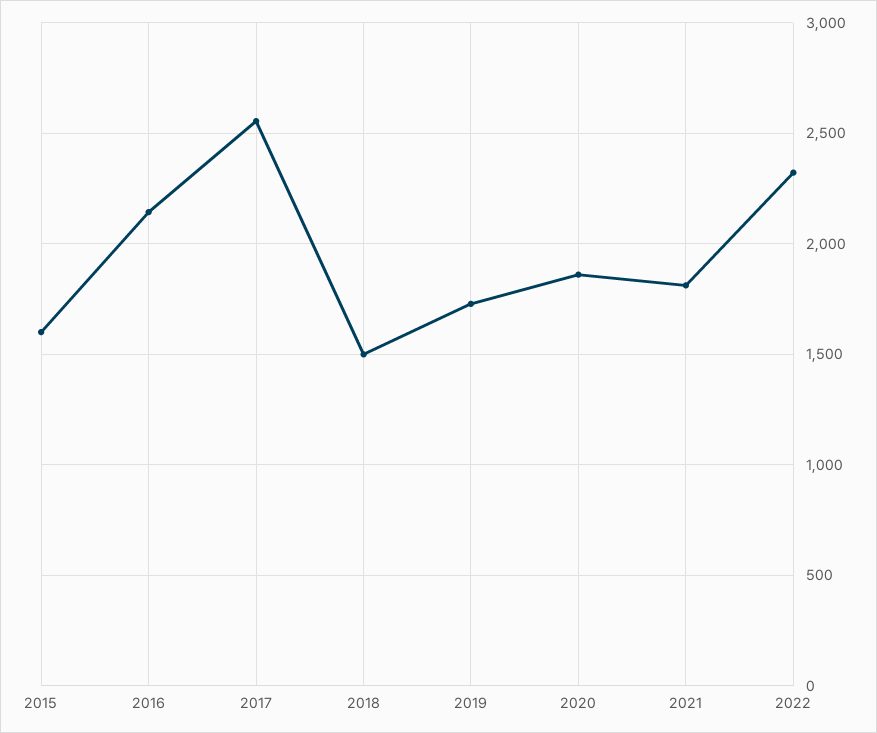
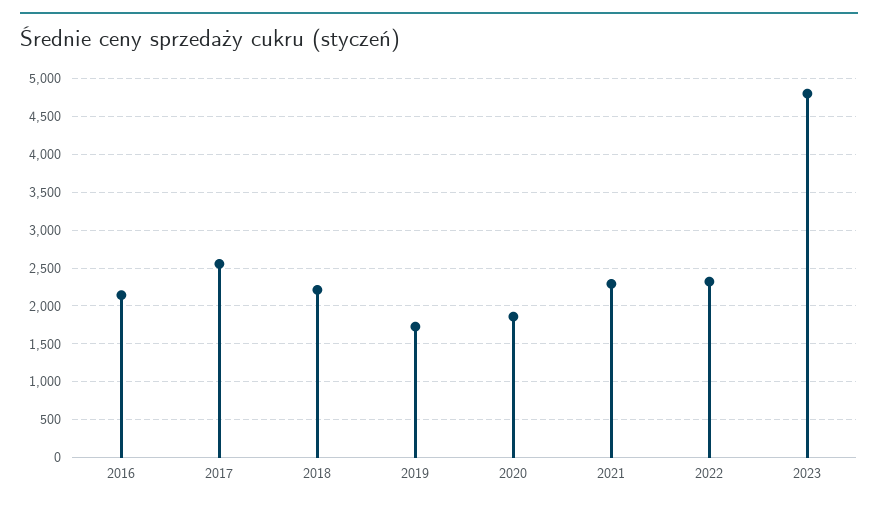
2015: 1600 -> none
2018: 1500 -> 2200
2021: 1800 -> 2300
2023: none -> 4800

